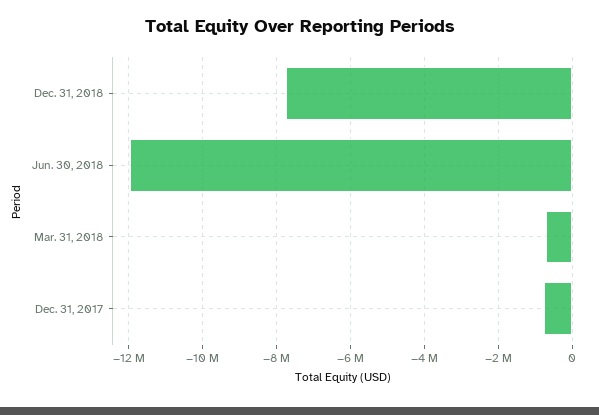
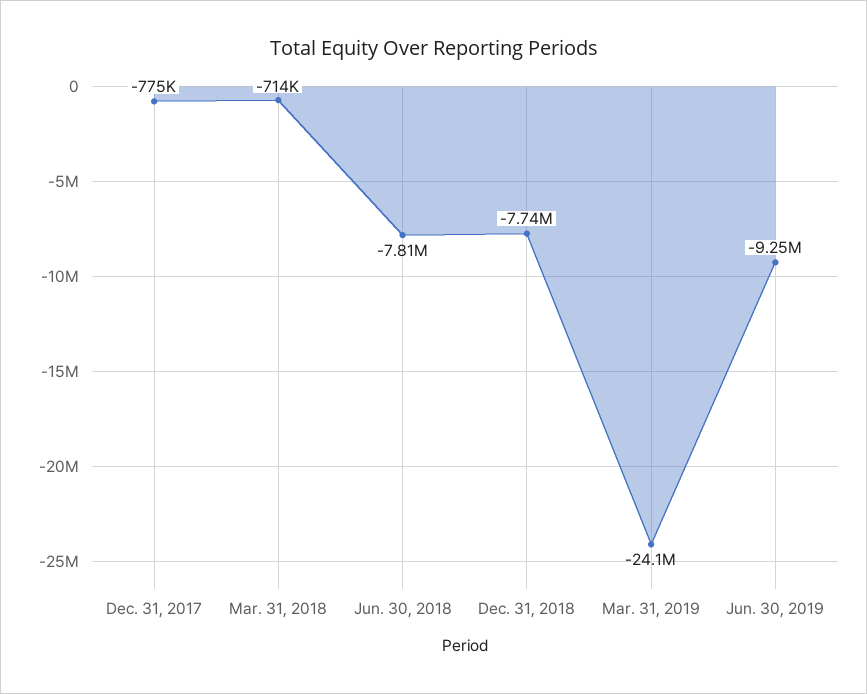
Jun. 30, 2018: -12000000 -> -7810000
Mar. 31, 2019: none -> -24100000
Jun. 30, 2019: none -> -9250000

